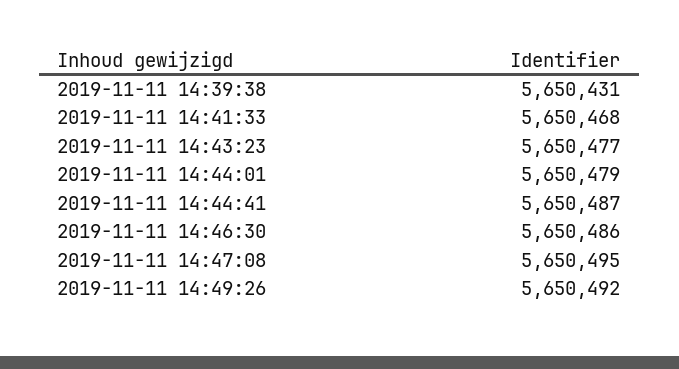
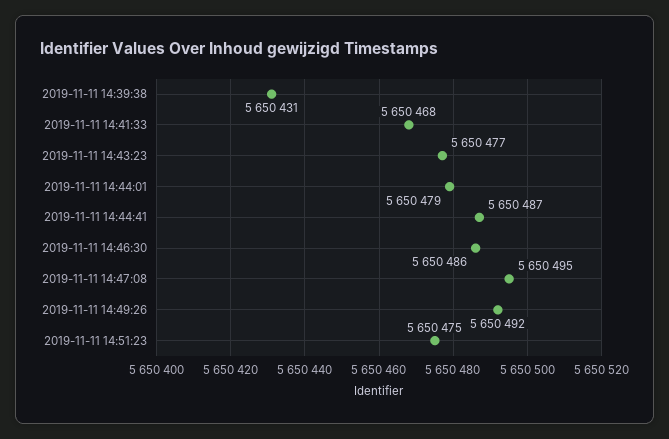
2019-11-11 14:51:23: none -> 5650475

